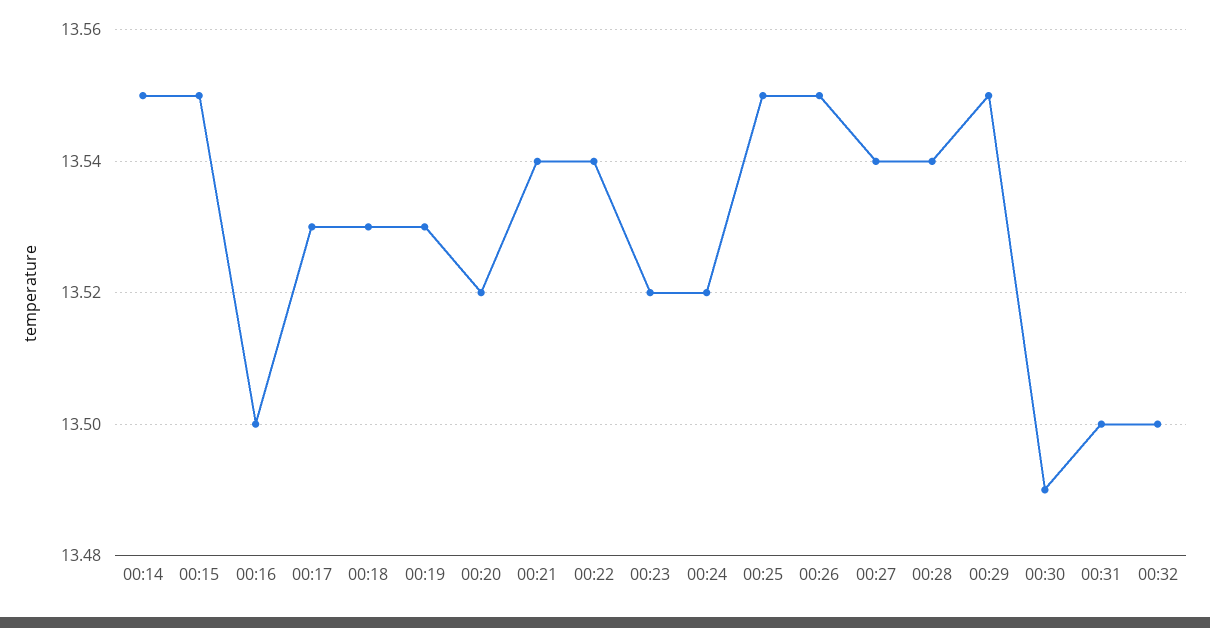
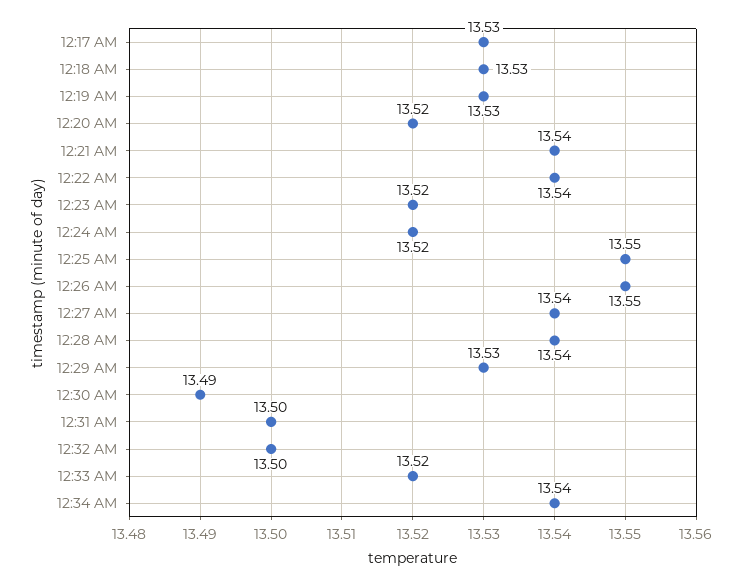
00:14: 13.55 -> none
00:15: 13.55 -> none
00:16: 13.5 -> none
00:29: 13.55 -> 13.53
12:33 AM: none -> 13.52
12:34 AM: none -> 13.54

